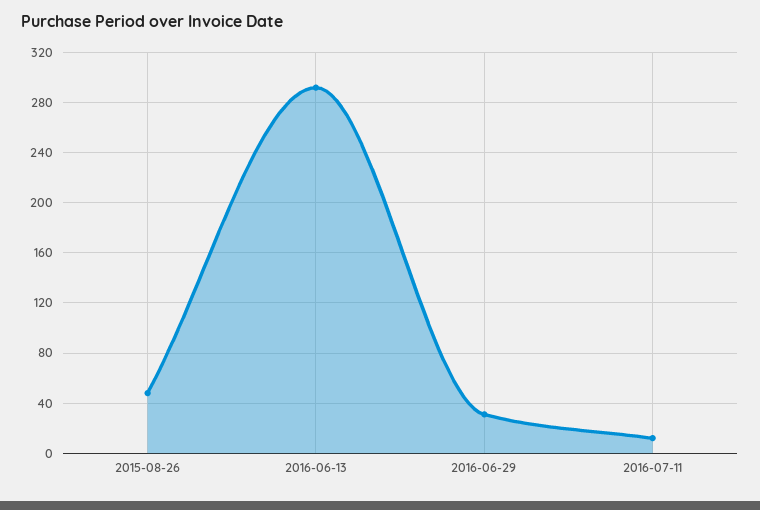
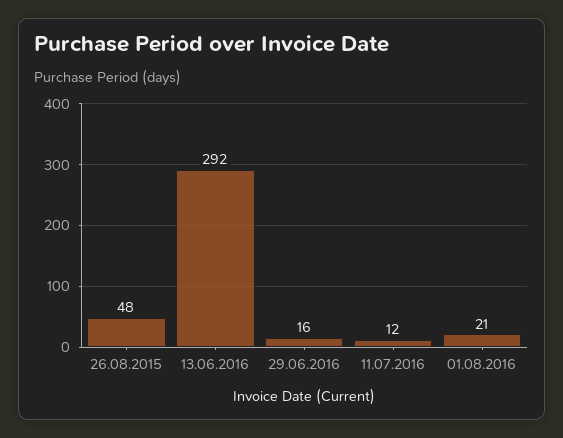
2016-06-29: 30 -> 16
01.08.2016: none -> 21

